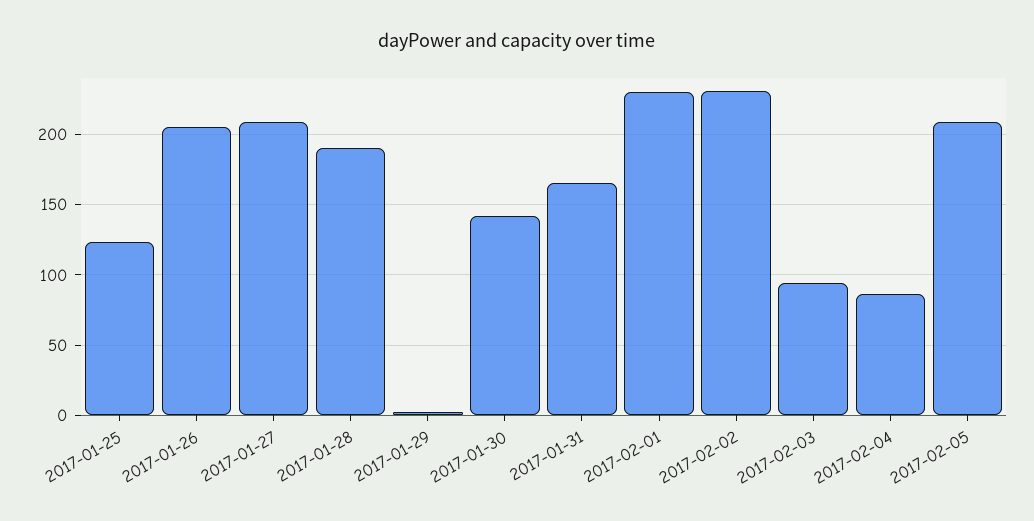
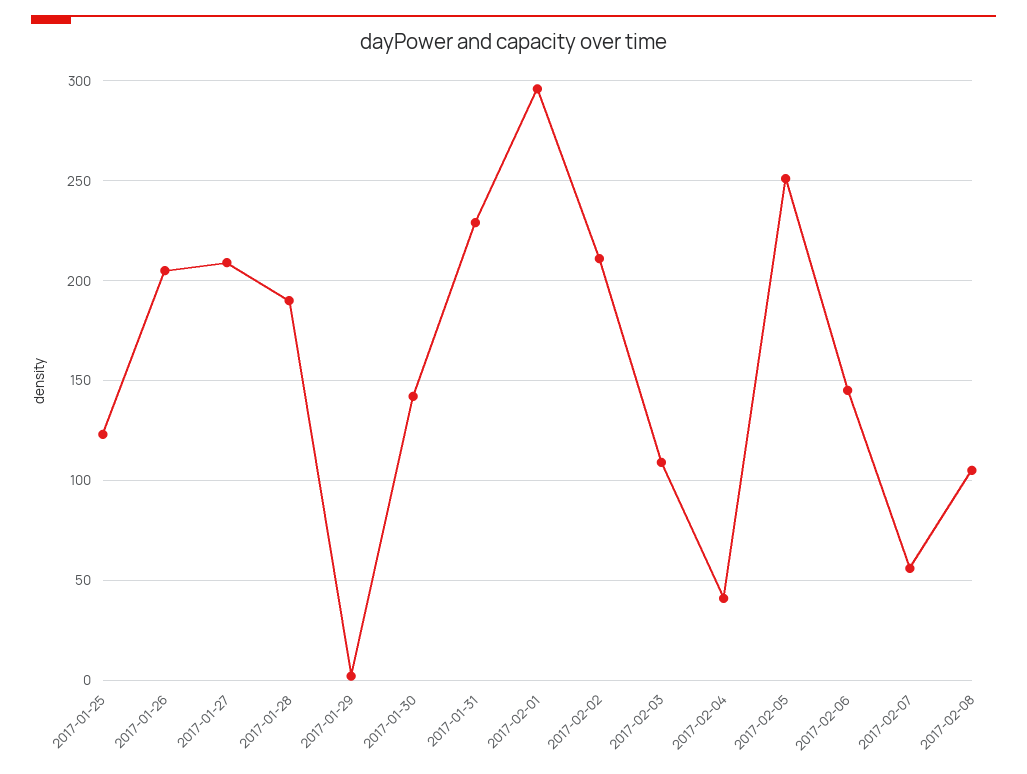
2017-01-31: 165 -> 230
2017-02-01: 230 -> 295
2017-02-02: 230 -> 210
2017-02-03: 95 -> 110
2017-02-04: 85 -> 40
2017-02-05: 210 -> 250
2017-02-06: none -> 145
2017-02-07: none -> 55
2017-02-08: none -> 105

